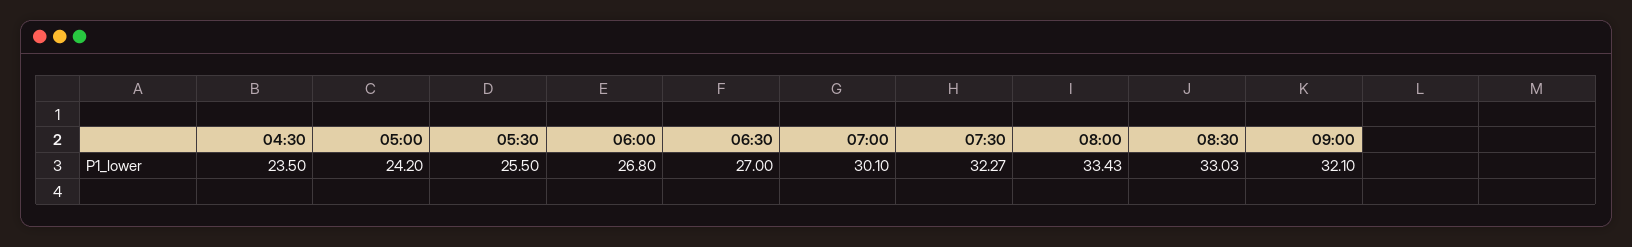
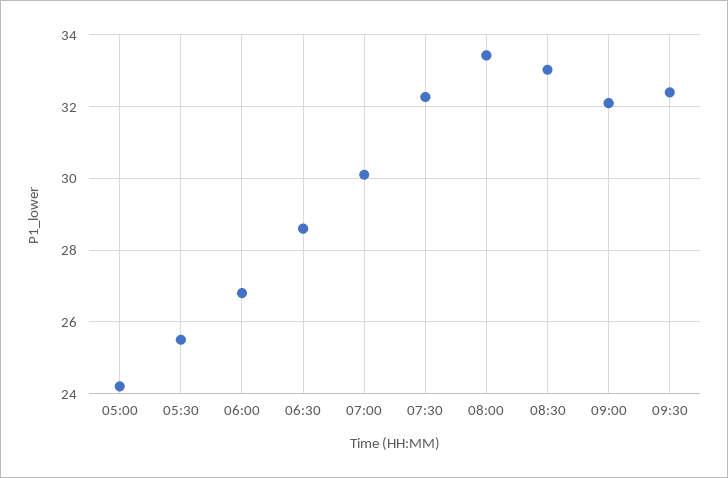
04:30: 23.5 -> none
06:30: 27 -> 28.6
09:30: none -> 32.4

